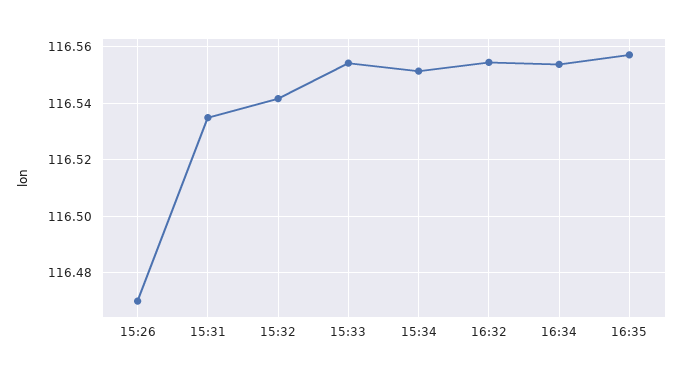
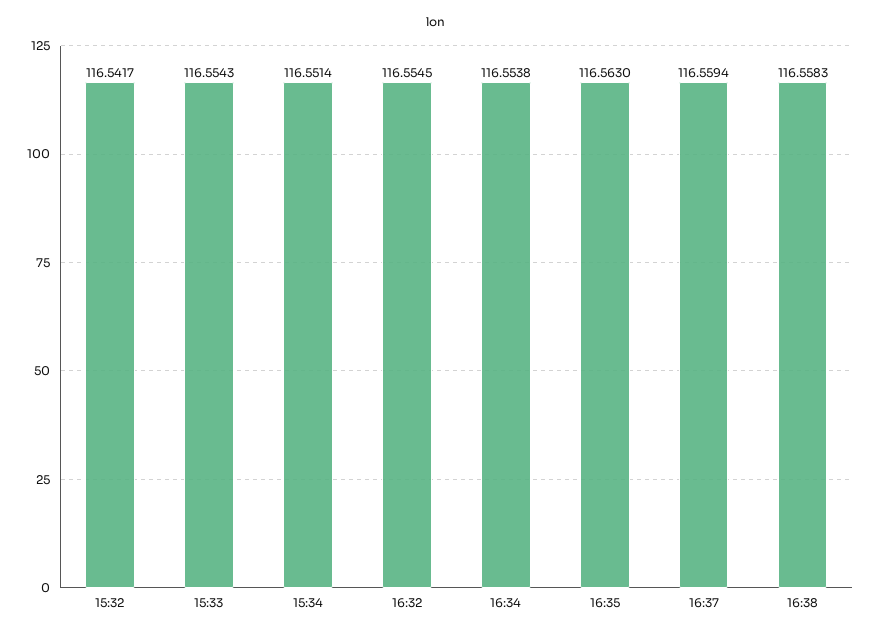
15:26: 116.47 -> none
15:31: 116.535 -> none
16:35: 116.5575 -> 116.563
16:37: none -> 116.5594
16:38: none -> 116.5583

